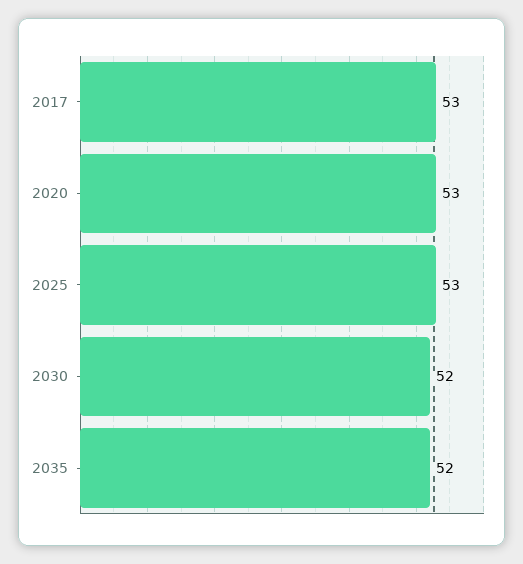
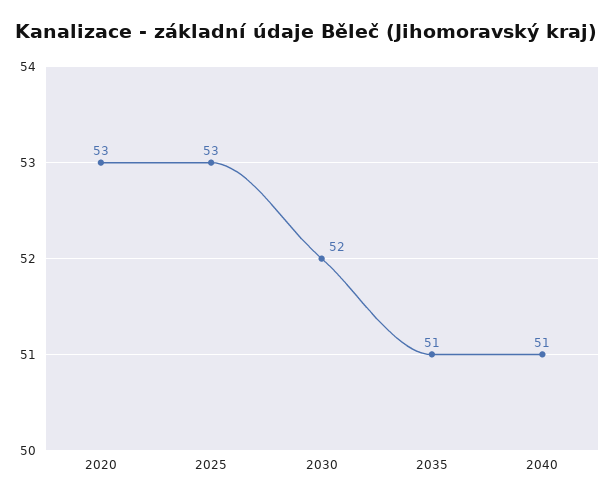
2017: 53 -> none
2035: 52 -> 51
2040: none -> 51

